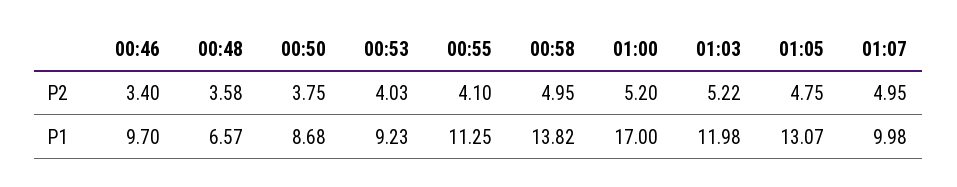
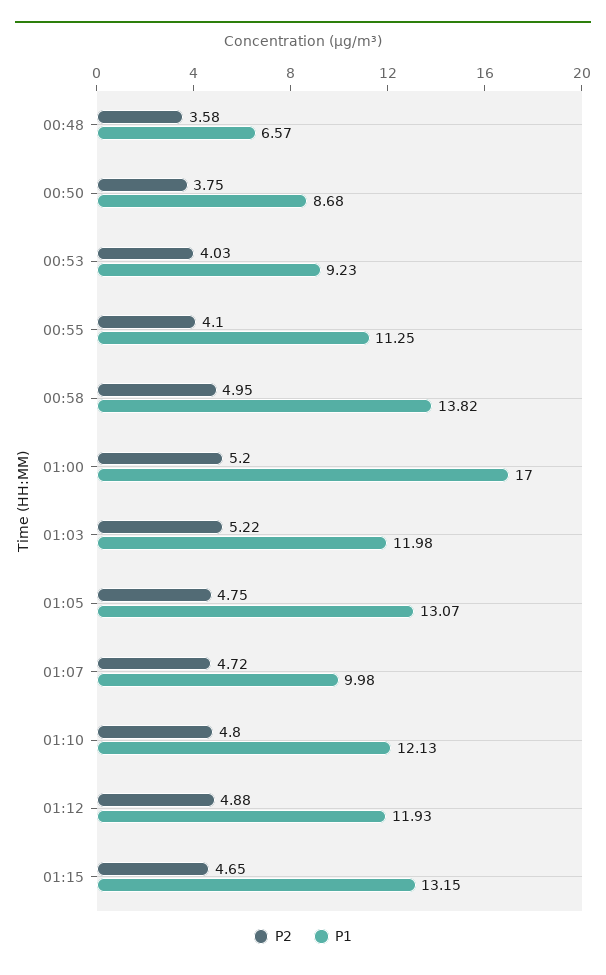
P2, 00:46: 3.4 -> none
P2, 01:07: 4.95 -> 4.72
P1, 00:46: 9.7 -> none
P2, 01:10: none -> 4.8
P1, 01:10: none -> 12.13
P2, 01:12: none -> 4.88
P1, 01:12: none -> 11.93
P2, 01:15: none -> 4.65
P1, 01:15: none -> 13.15

